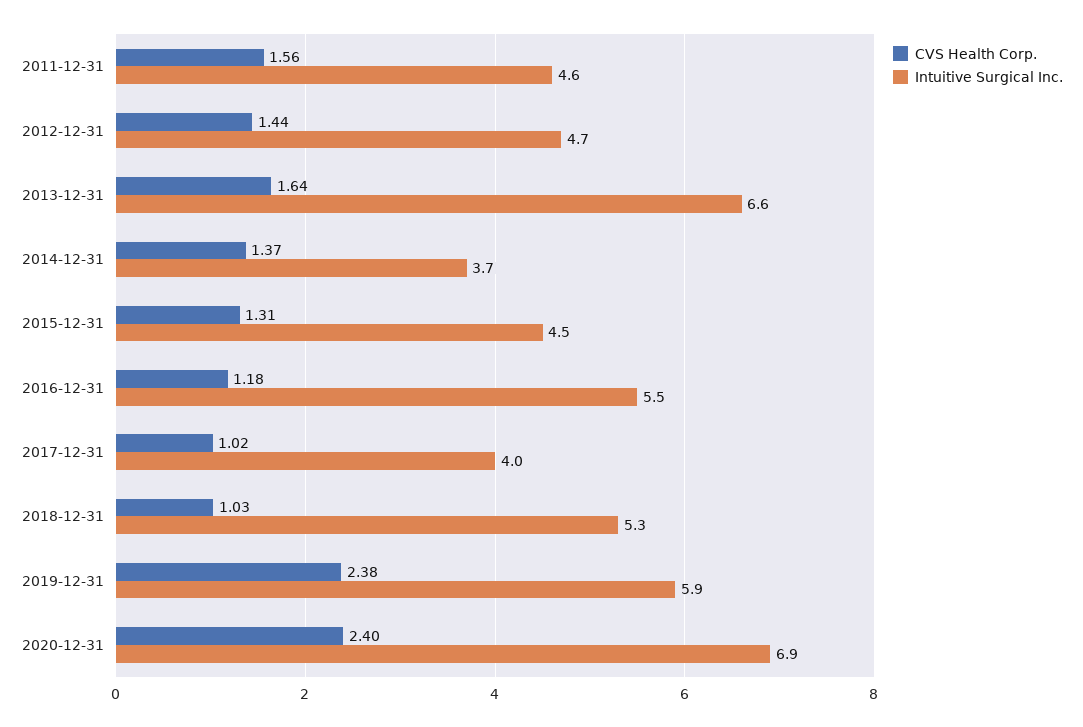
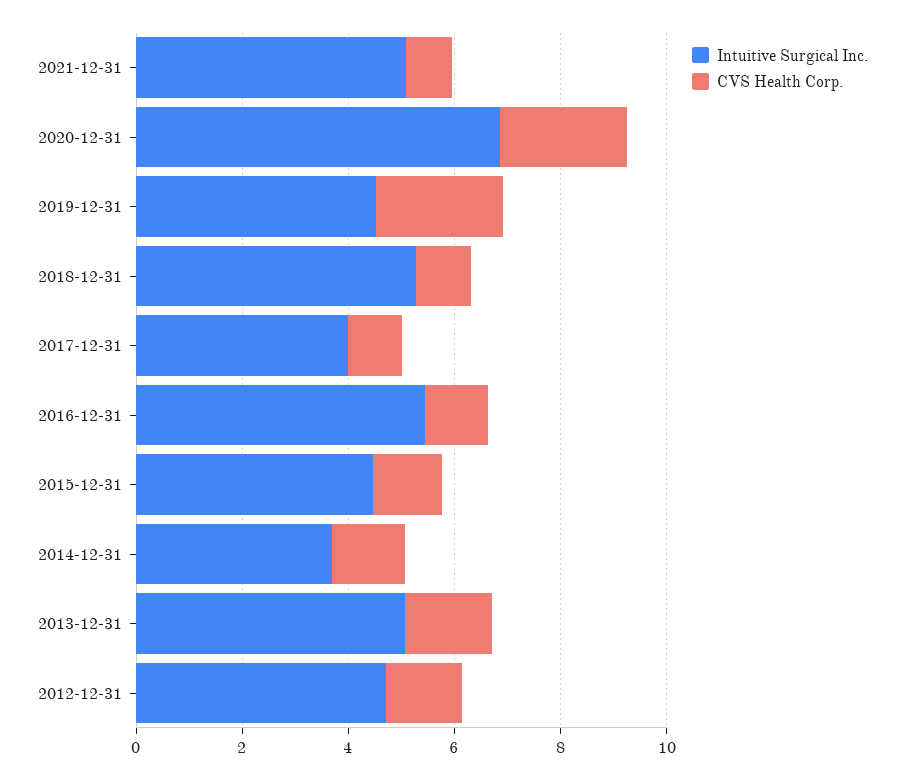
CVS Health Corp., 2011-12-31: 1.56 -> none
Intuitive Surgical Inc., 2011-12-31: 4.6 -> none
Intuitive Surgical Inc., 2013-12-31: 6.6 -> 5
Intuitive Surgical Inc., 2019-12-31: 5.9 -> 4.5
Intuitive Surgical Inc., 2021-12-31: none -> 5
CVS Health Corp., 2021-12-31: none -> 1

